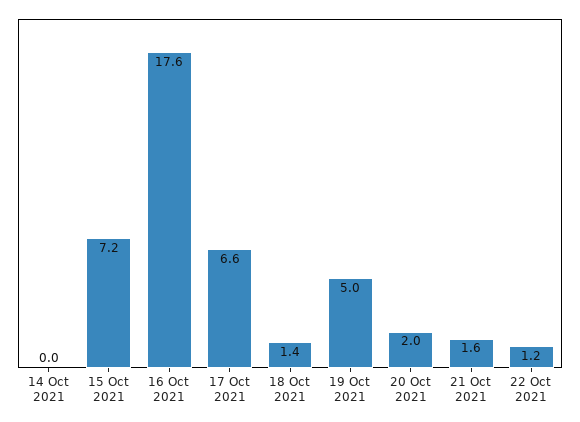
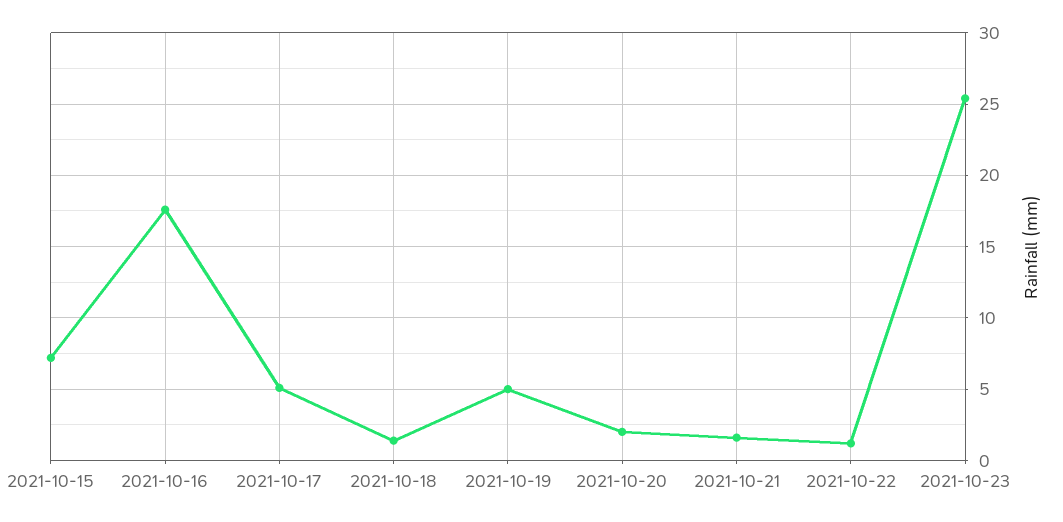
14 Oct 2021: 0 -> none
17 Oct 2021: 6.6 -> 5
2021-10-23: none -> 25.5

